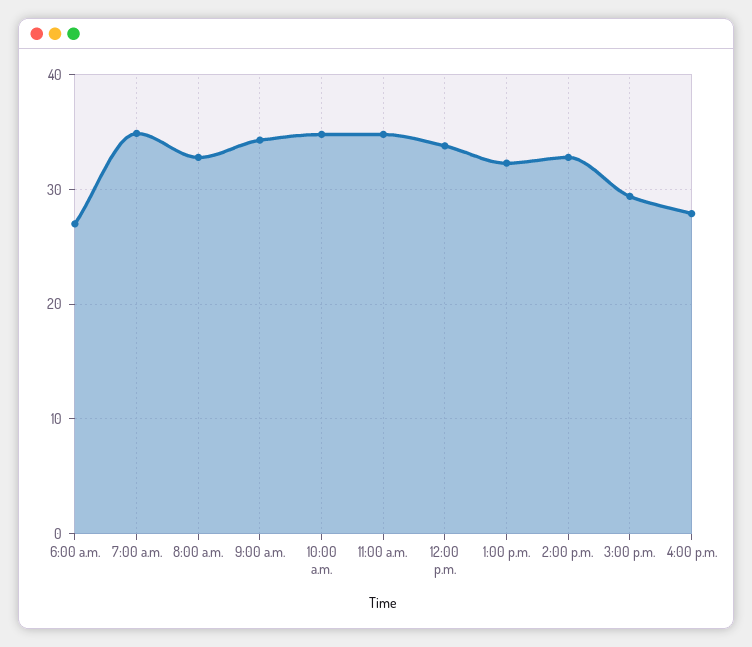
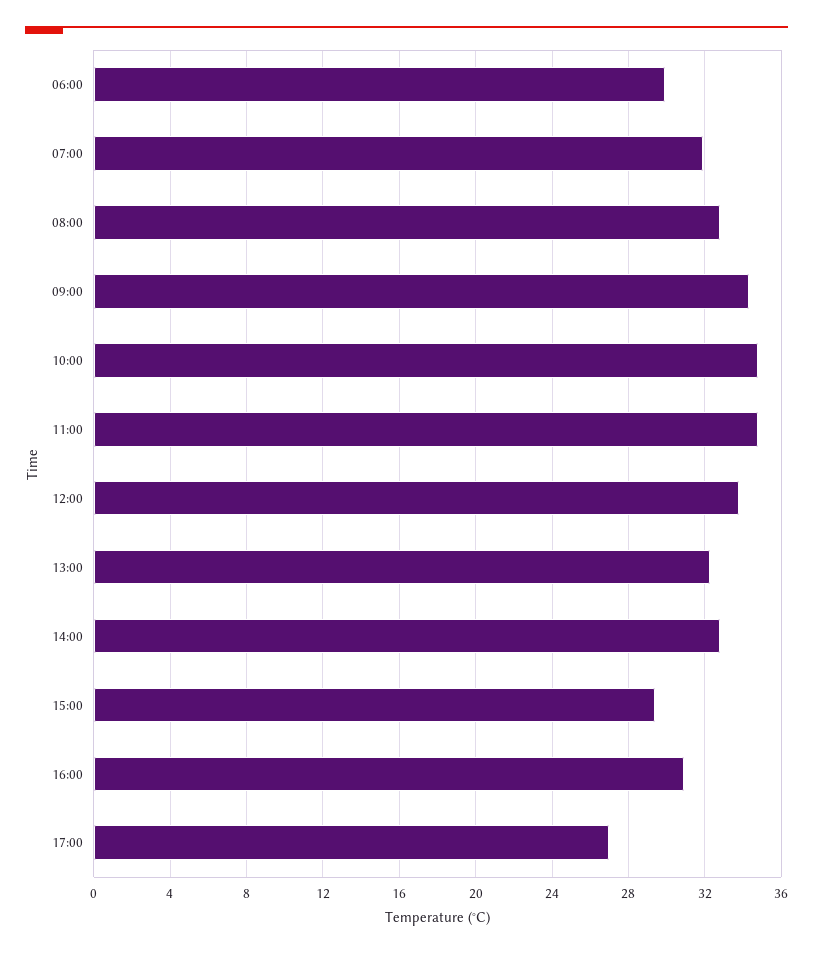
6:00 a.m.: 27 -> 30
7:00 a.m.: 35 -> 32
4:00 p.m.: 28 -> 31
17:00: none -> 27

